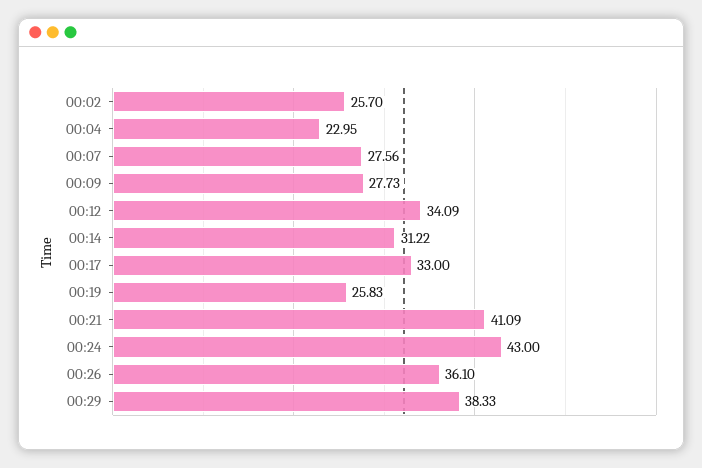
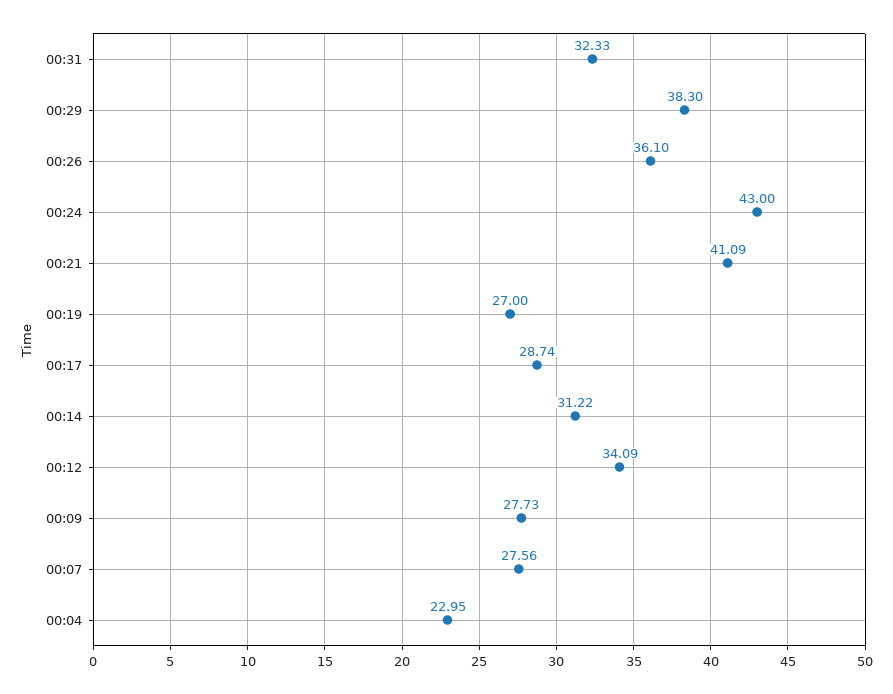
00:02: 25.7 -> none
00:17: 33 -> 28.74
00:19: 25.83 -> 27
00:29: 38.33 -> 38.3
00:31: none -> 32.33

